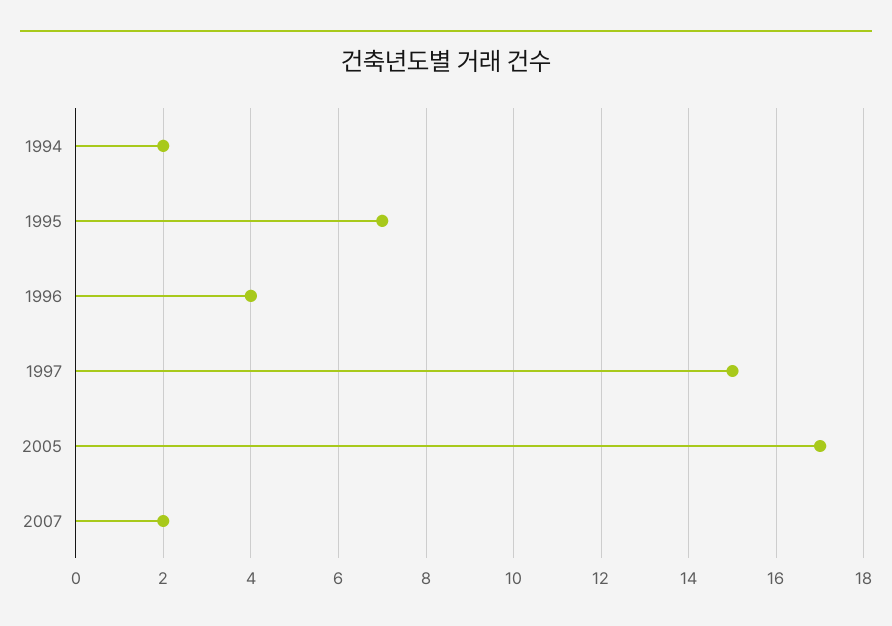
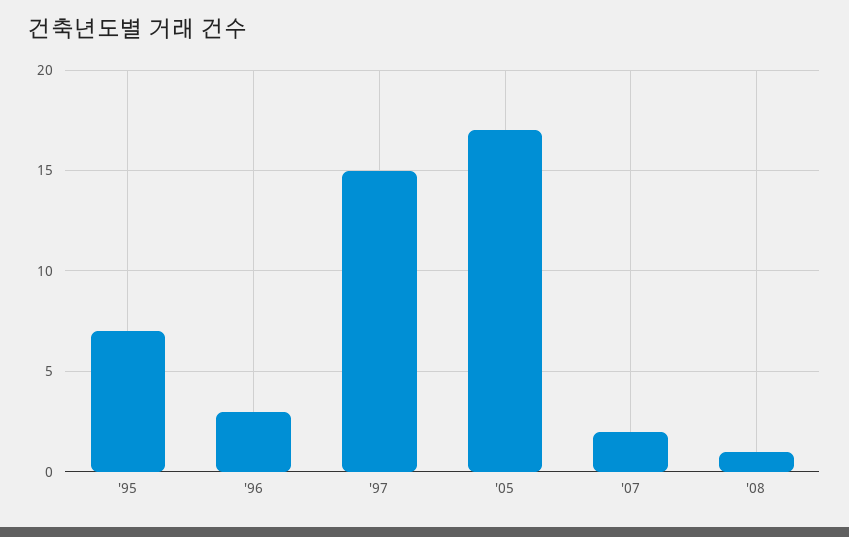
1994: 2 -> none
1996: 4 -> 3
'08: none -> 1

